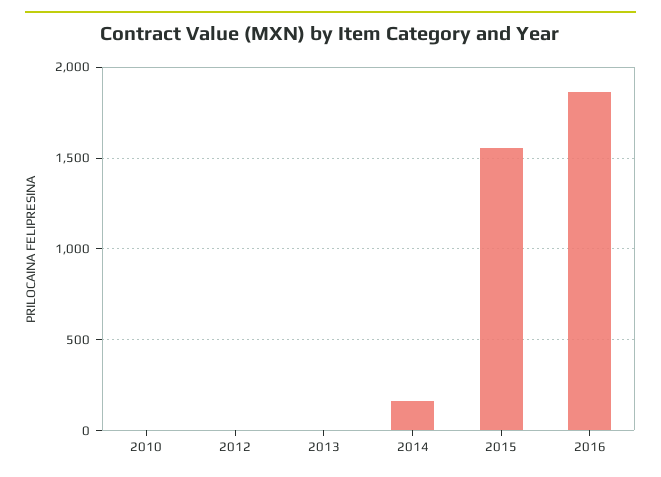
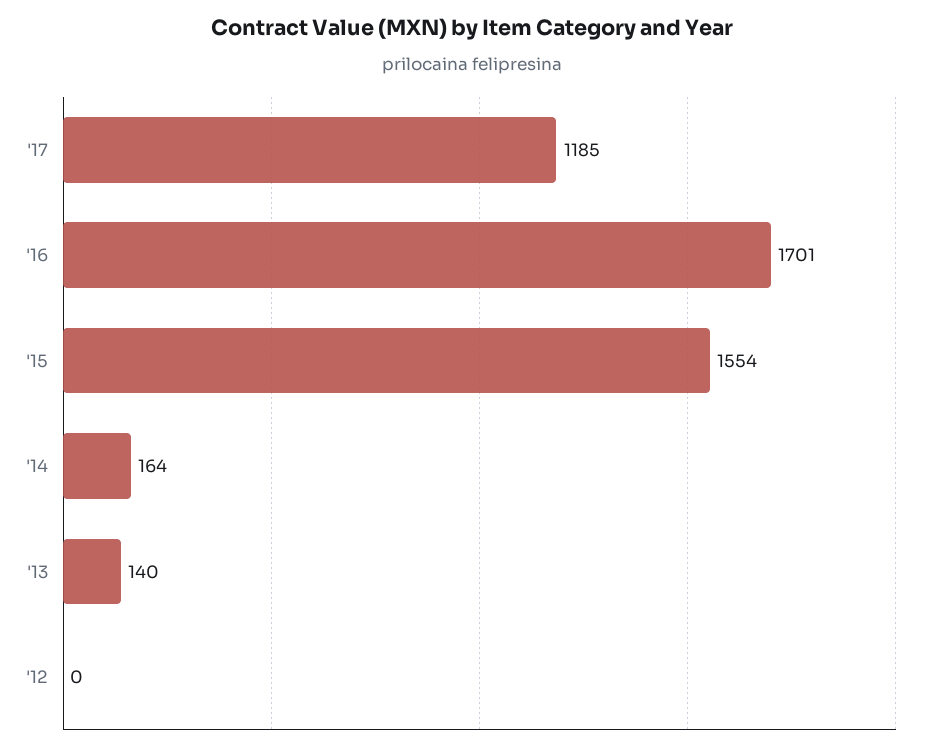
2010: 0 -> none
2013: 0 -> 140
2016: 1850 -> 1701
'17: none -> 1185

